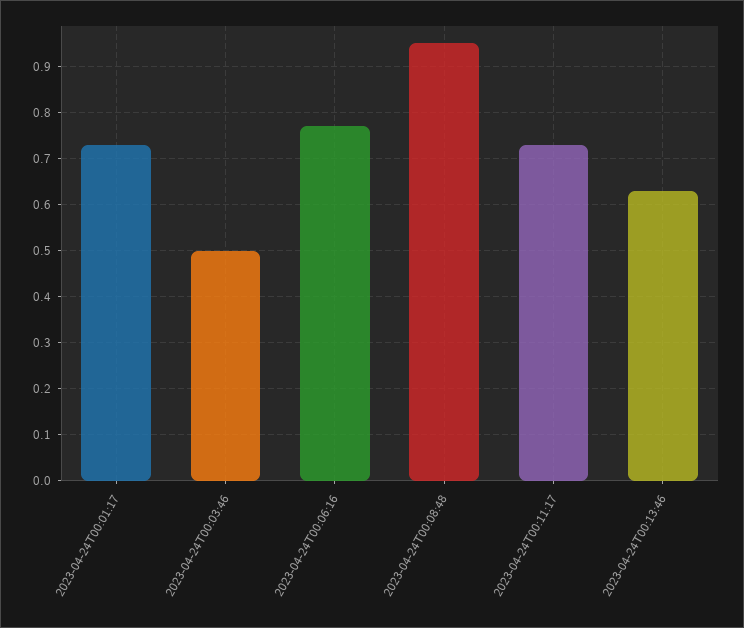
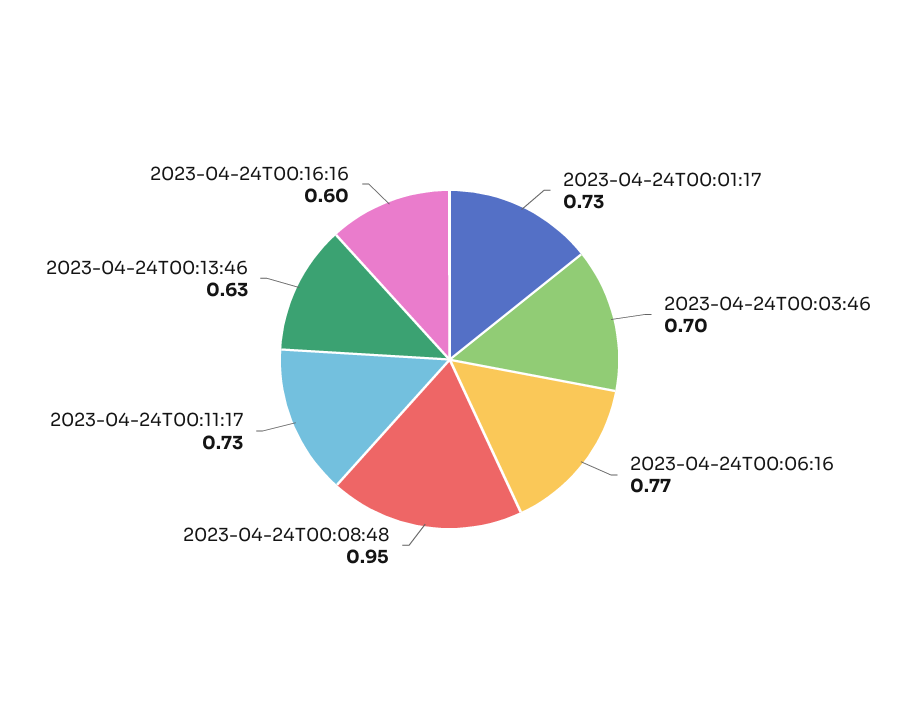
2023-04-24T00:03:46: 0.5 -> 0.7
2023-04-24T00:16:16: none -> 0.6

